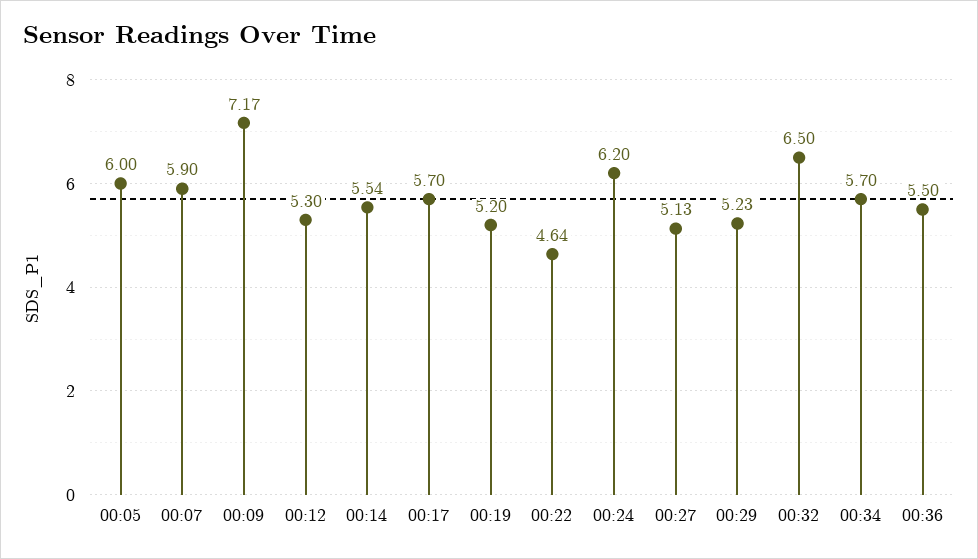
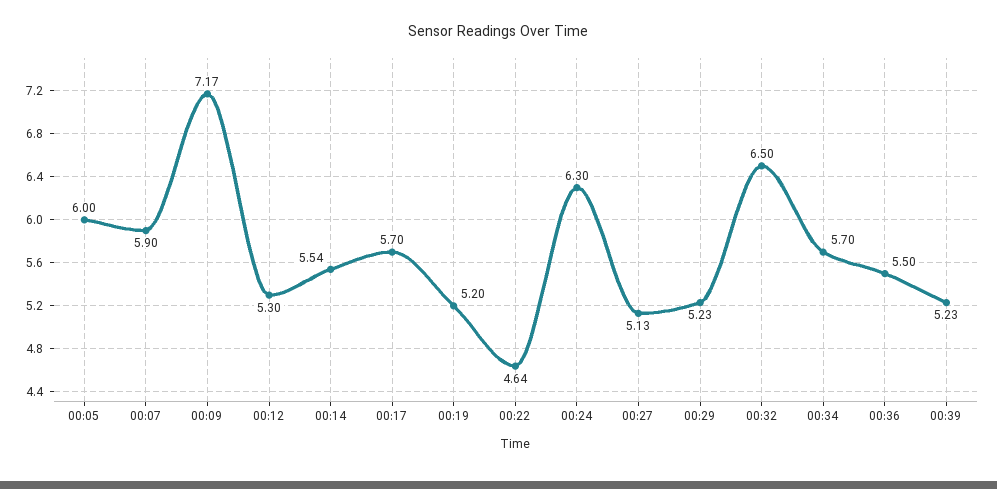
00:24: 6.2 -> 6.3
00:39: none -> 5.23

